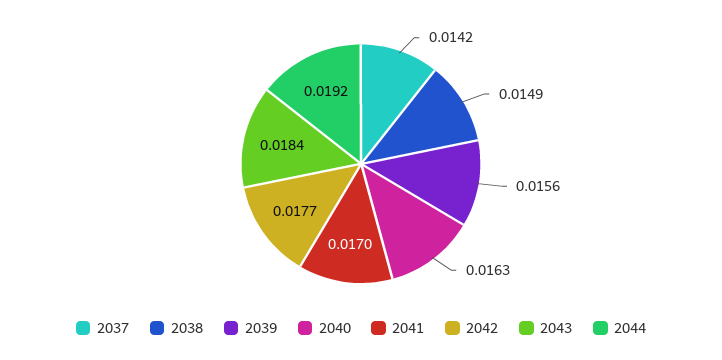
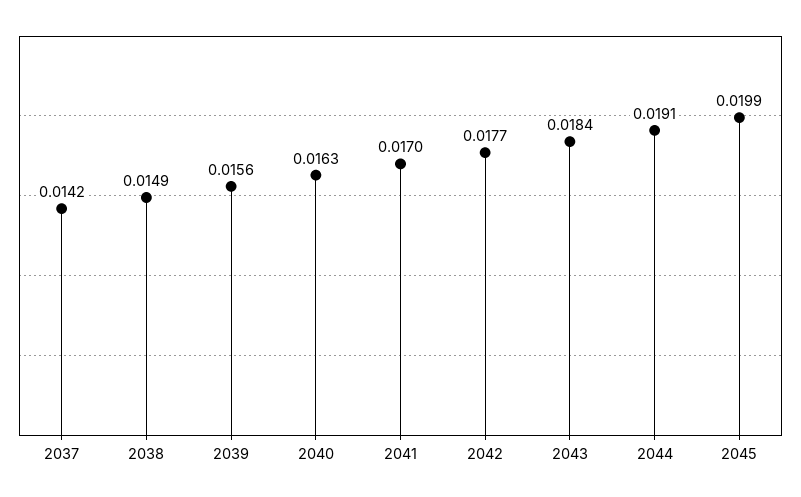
2044: 0.0192 -> 0.0191
2045: none -> 0.0199

